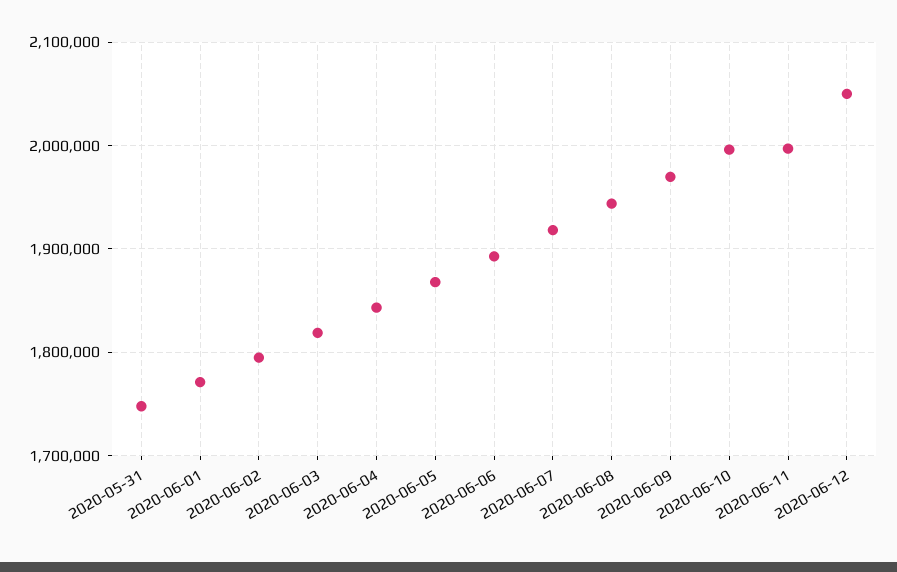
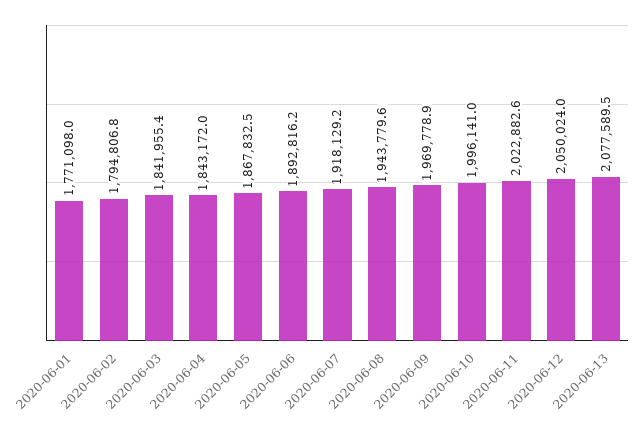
2020-05-31: 1750000 -> none
2020-06-03: 1820000 -> 1841955.4
2020-06-11: 2000000 -> 2022882.6
2020-06-13: none -> 2077589.5

